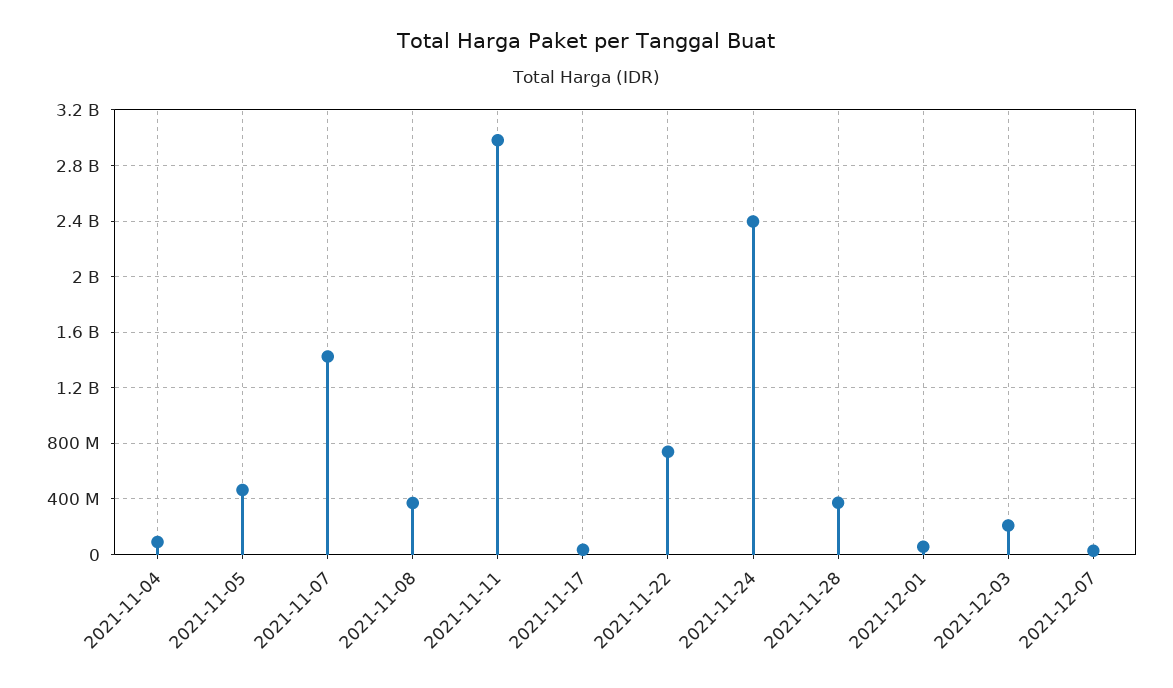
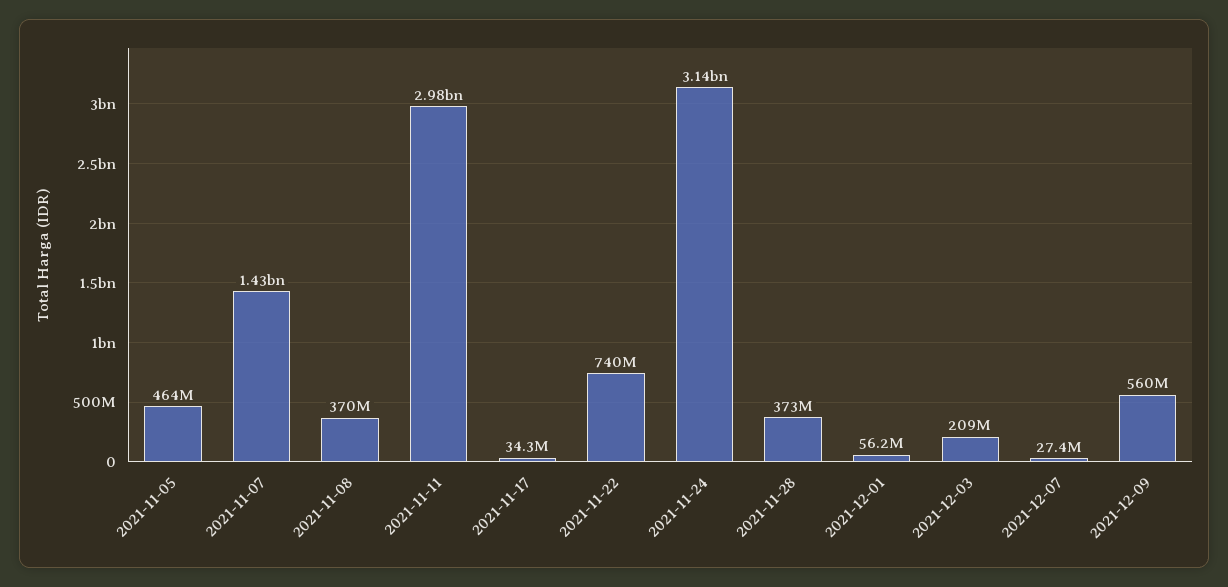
2021-11-04: 100000000 -> none
2021-11-24: 2400000000 -> 3140000000
2021-12-09: none -> 560000000

